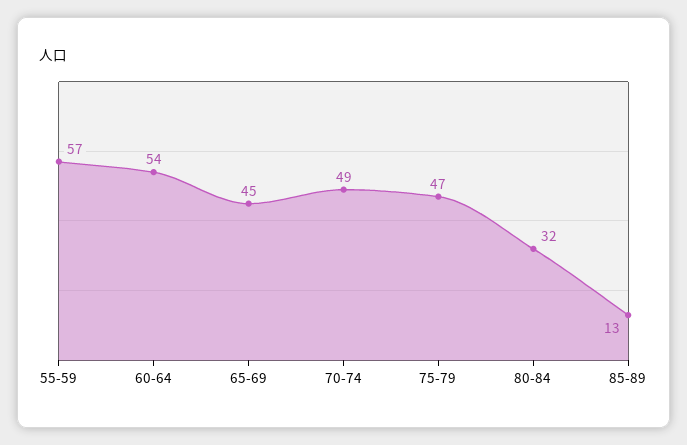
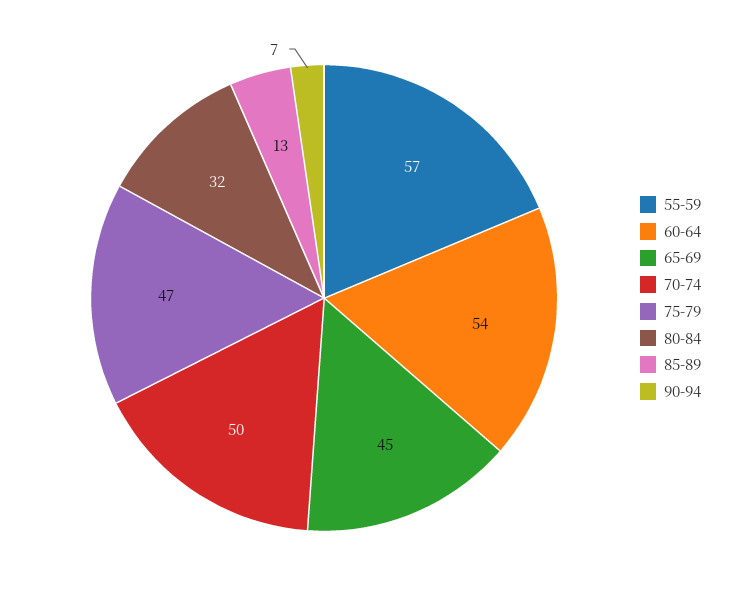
70-74: 49 -> 50
90-94: none -> 7

